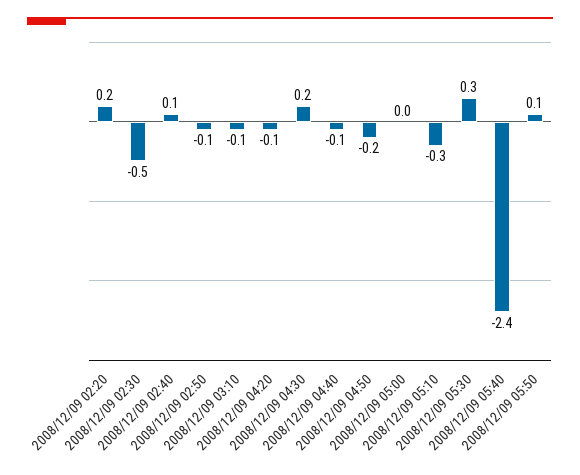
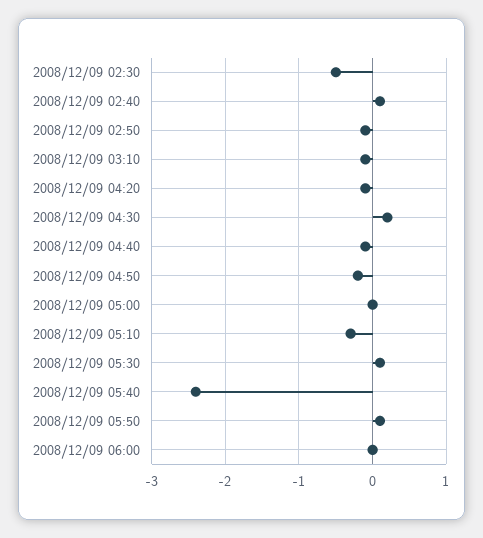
2008/12/09 02:20: 0.2 -> none
2008/12/09 05:30: 0.3 -> 0.1
2008/12/09 06:00: none -> 0

